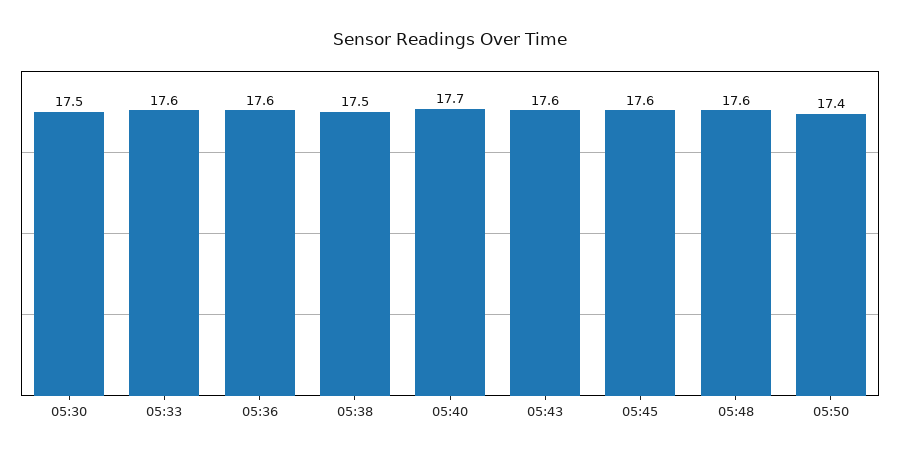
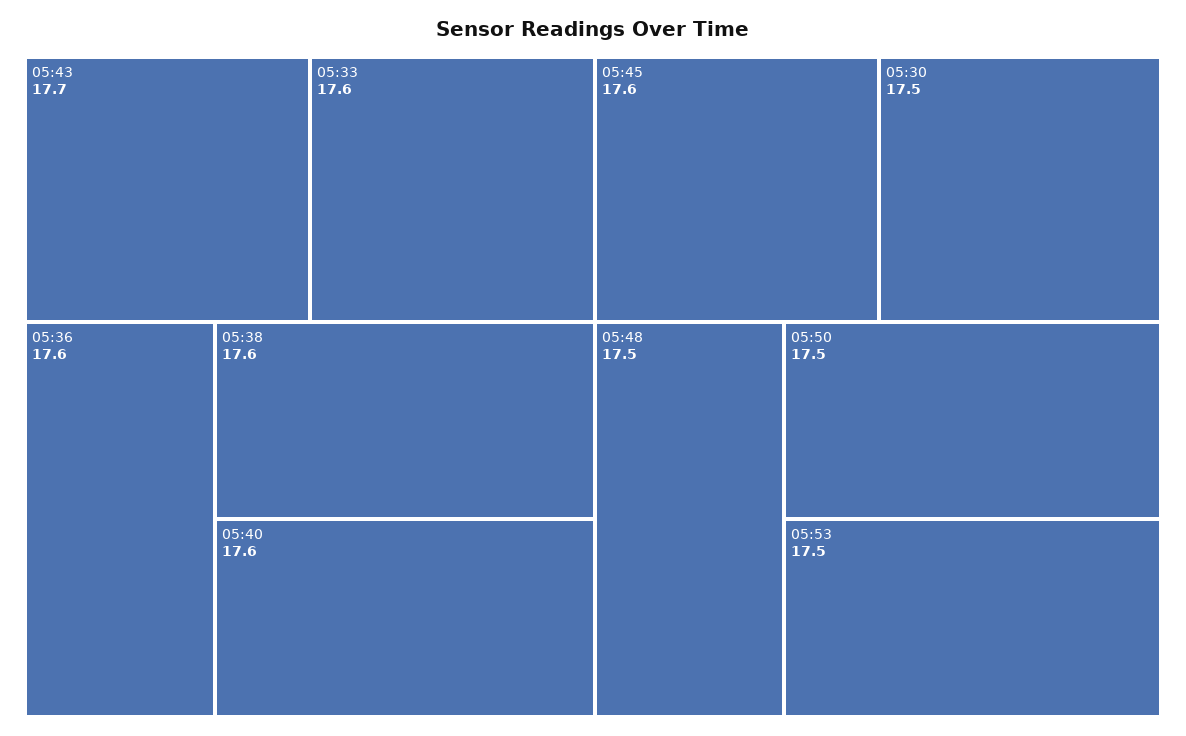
05:38: 17.5 -> 17.6
05:40: 17.7 -> 17.6
05:43: 17.6 -> 17.7
05:48: 17.6 -> 17.5
05:50: 17.4 -> 17.5
05:53: none -> 17.5

